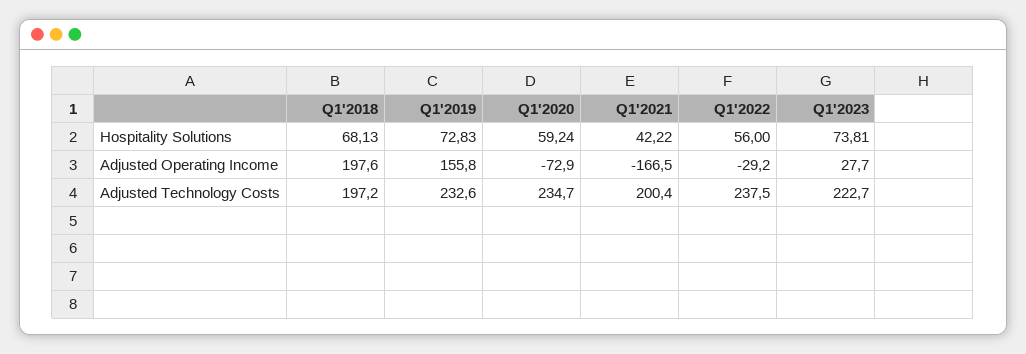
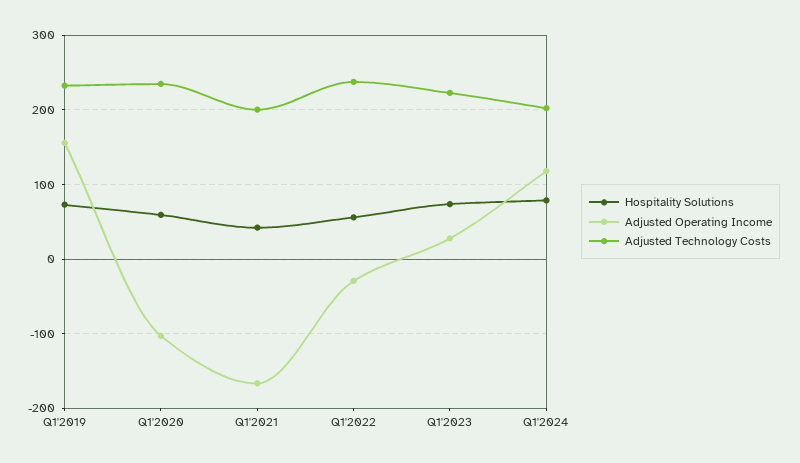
Hospitality Solutions, Q1'2018: 68.13 -> none
Adjusted Operating Income, Q1'2018: 197.6 -> none
Adjusted Operating Income, Q1'2020: -72.9 -> -100
Adjusted Technology Costs, Q1'2018: 197.2 -> none
Hospitality Solutions, Q1'2024: none -> 80
Adjusted Operating Income, Q1'2024: none -> 120
Adjusted Technology Costs, Q1'2024: none -> 200

